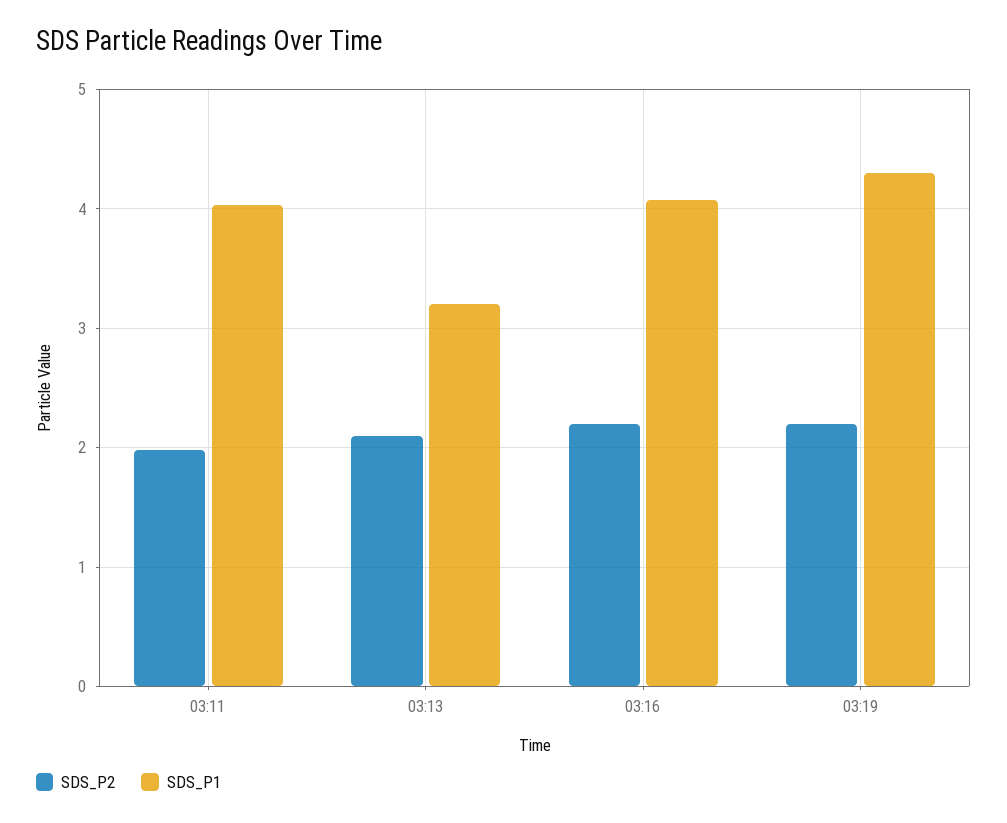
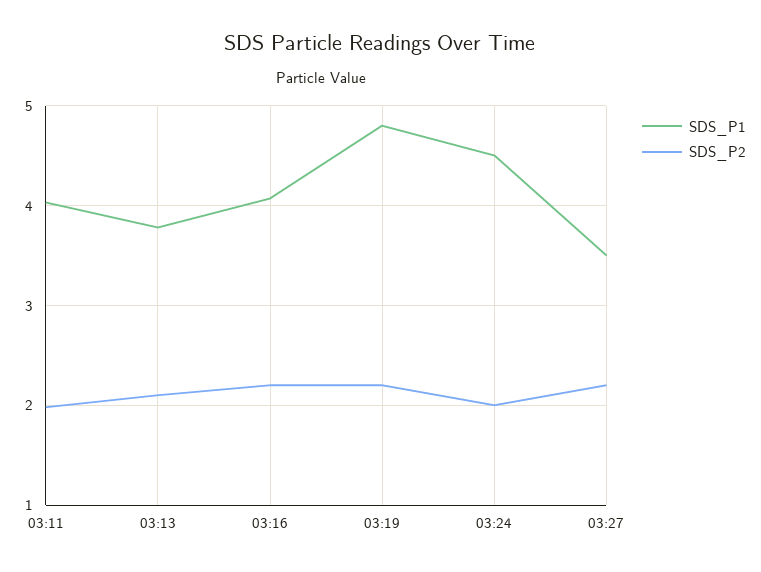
SDS_P1, 03:13: 3.2 -> 3.8
SDS_P1, 03:19: 4.3 -> 4.8
SDS_P1, 03:24: none -> 4.5
SDS_P2, 03:24: none -> 2
SDS_P1, 03:27: none -> 3.5
SDS_P2, 03:27: none -> 2.2

